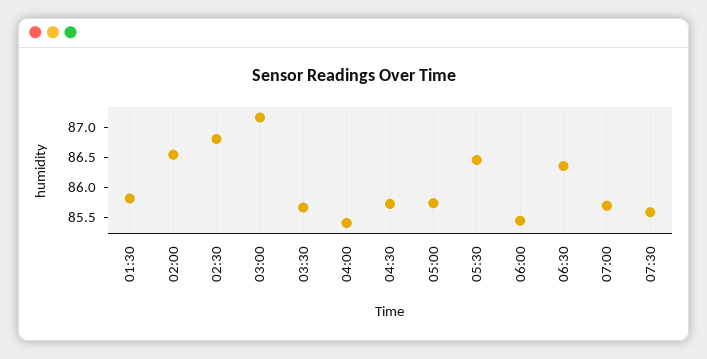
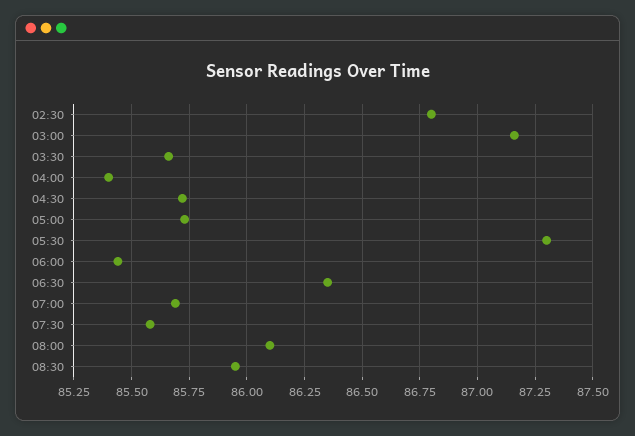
01:30: 85.75 -> none
02:00: 86.5 -> none
05:30: 86.5 -> 87.3
08:00: none -> 86.1
08:30: none -> 85.95

